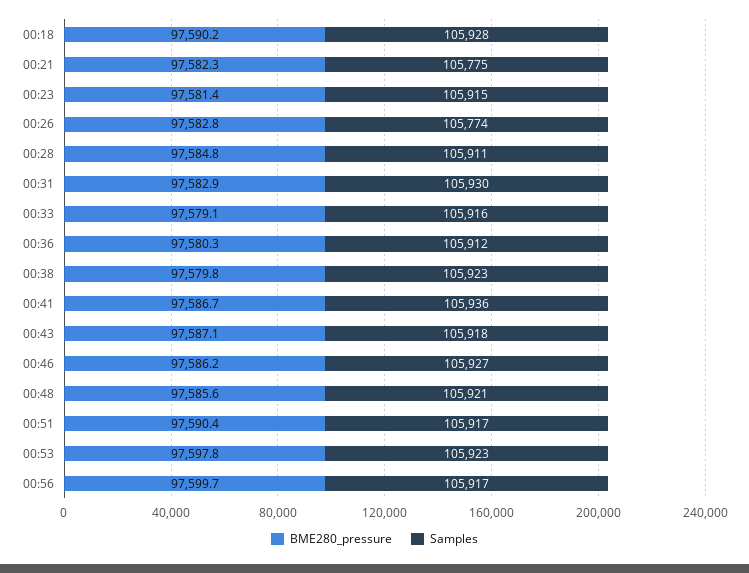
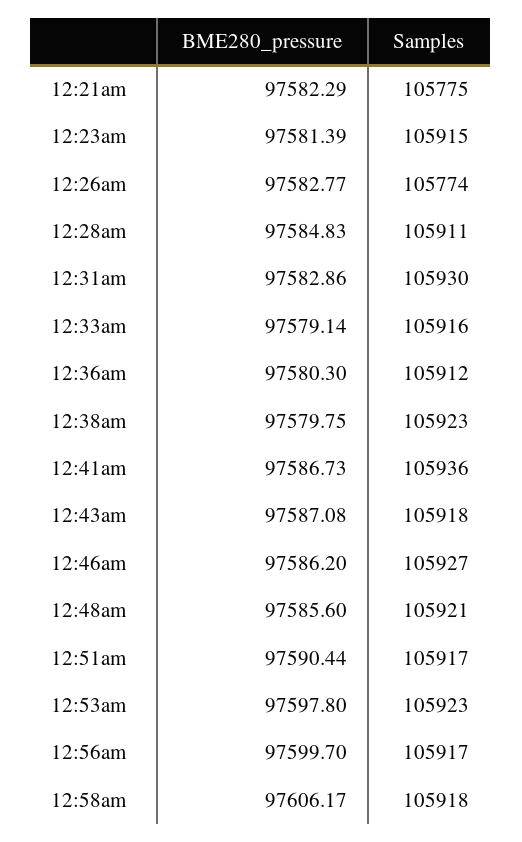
BME280_pressure, 00:18: 97590.2 -> none
Samples, 00:18: 105928 -> none
BME280_pressure, 12:58am: none -> 97606.17
Samples, 12:58am: none -> 105918

